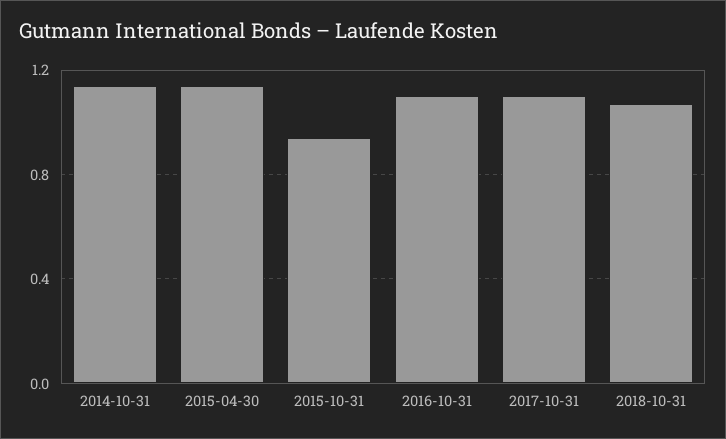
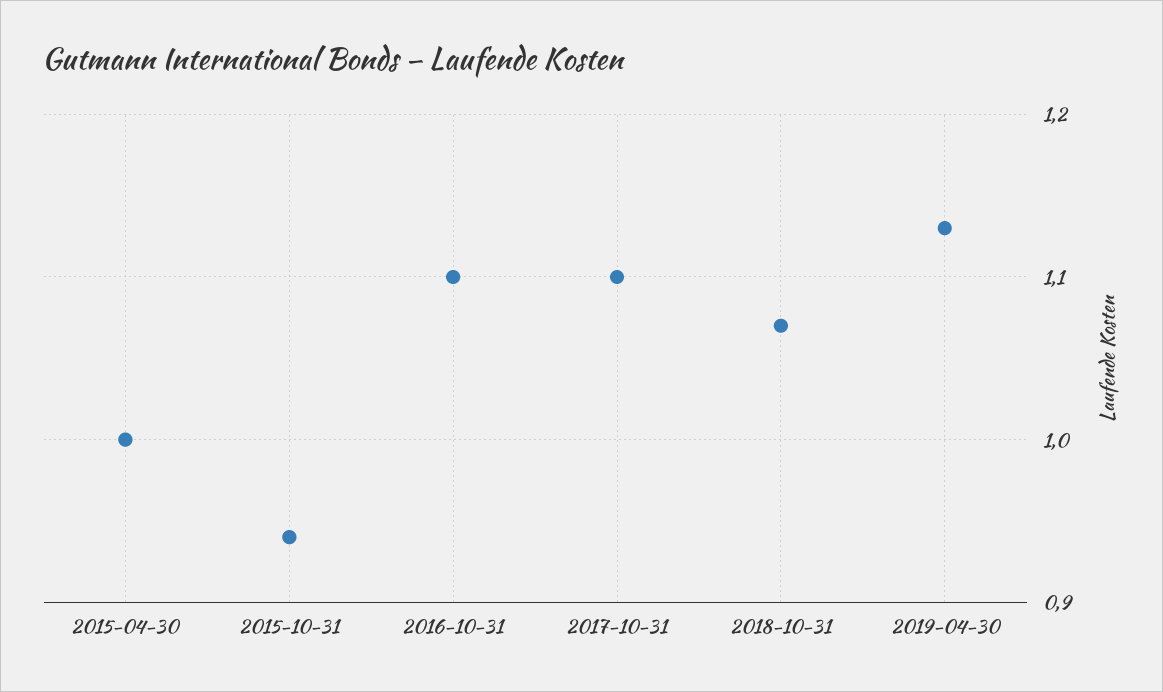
2014-10-31: 1.15 -> none
2015-04-30: 1.15 -> 1
2019-04-30: none -> 1.13

